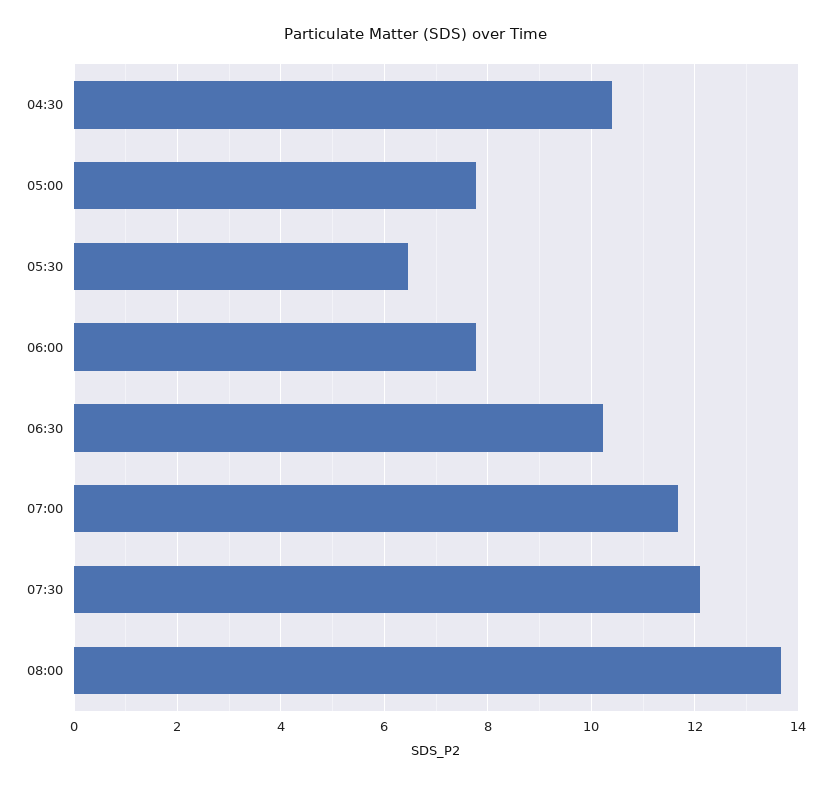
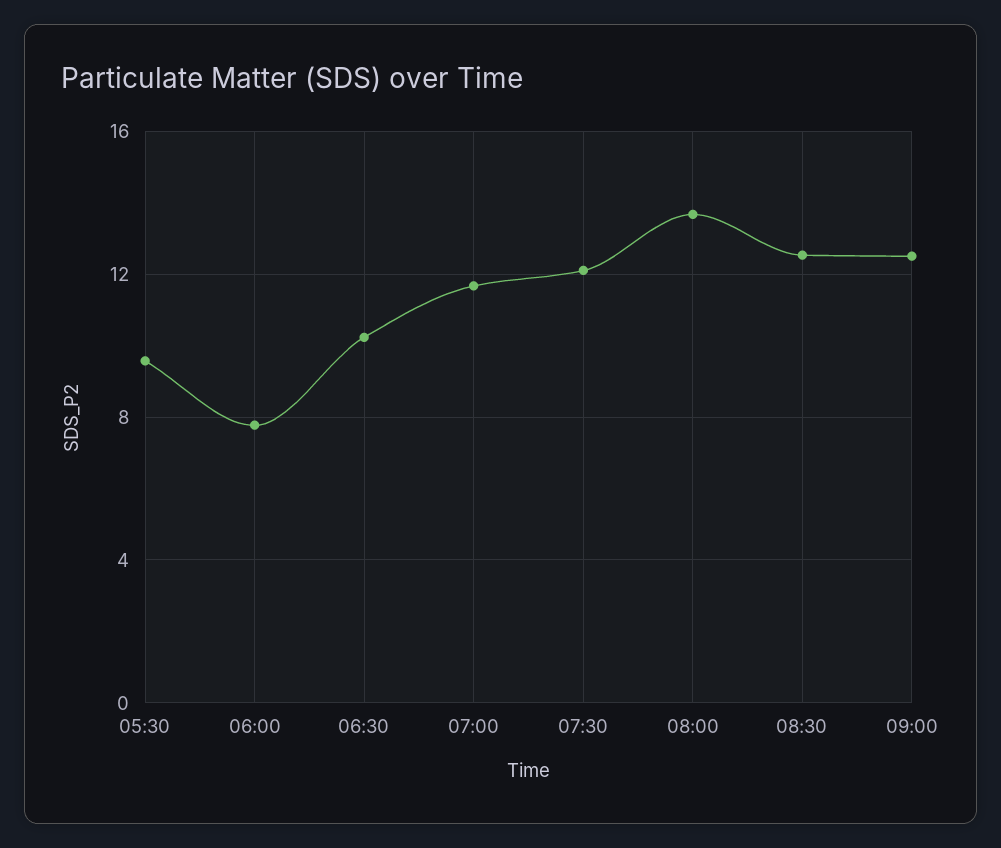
04:30: 10.4 -> none
05:00: 7.8 -> none
05:30: 6.4 -> 9.5
08:30: none -> 12.5
09:00: none -> 12.5

